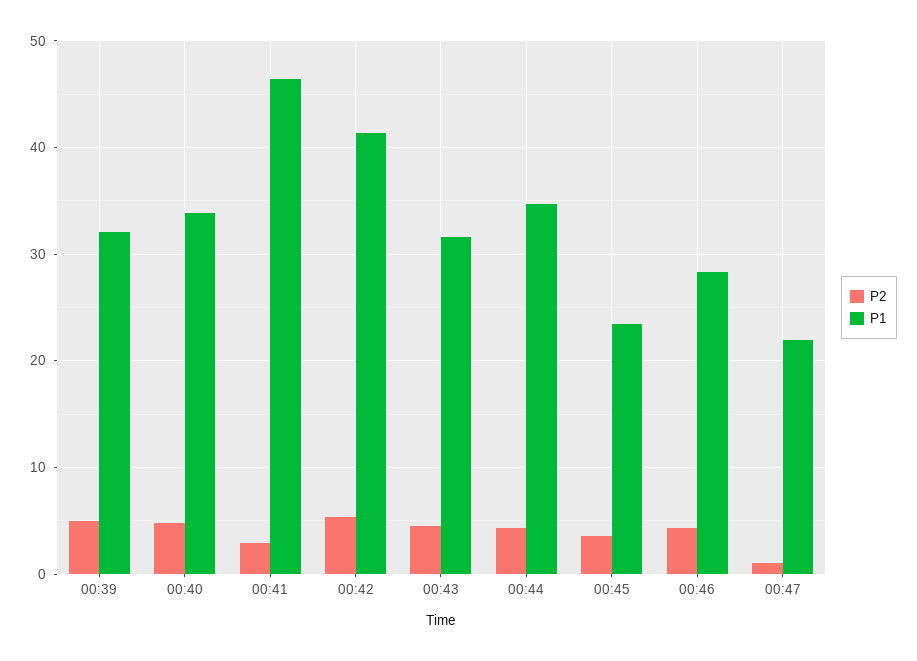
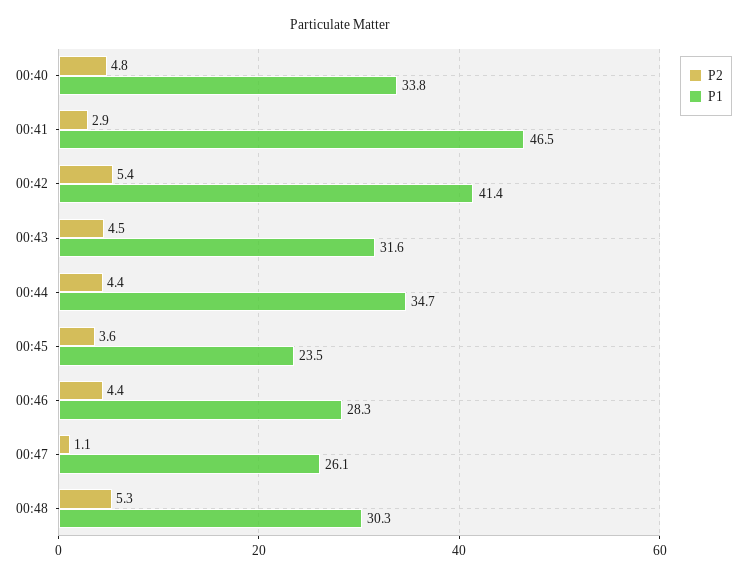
P2, 00:39: 5 -> none
P1, 00:39: 32 -> none
P1, 00:47: 22 -> 26.1
P2, 00:48: none -> 5.3
P1, 00:48: none -> 30.3

